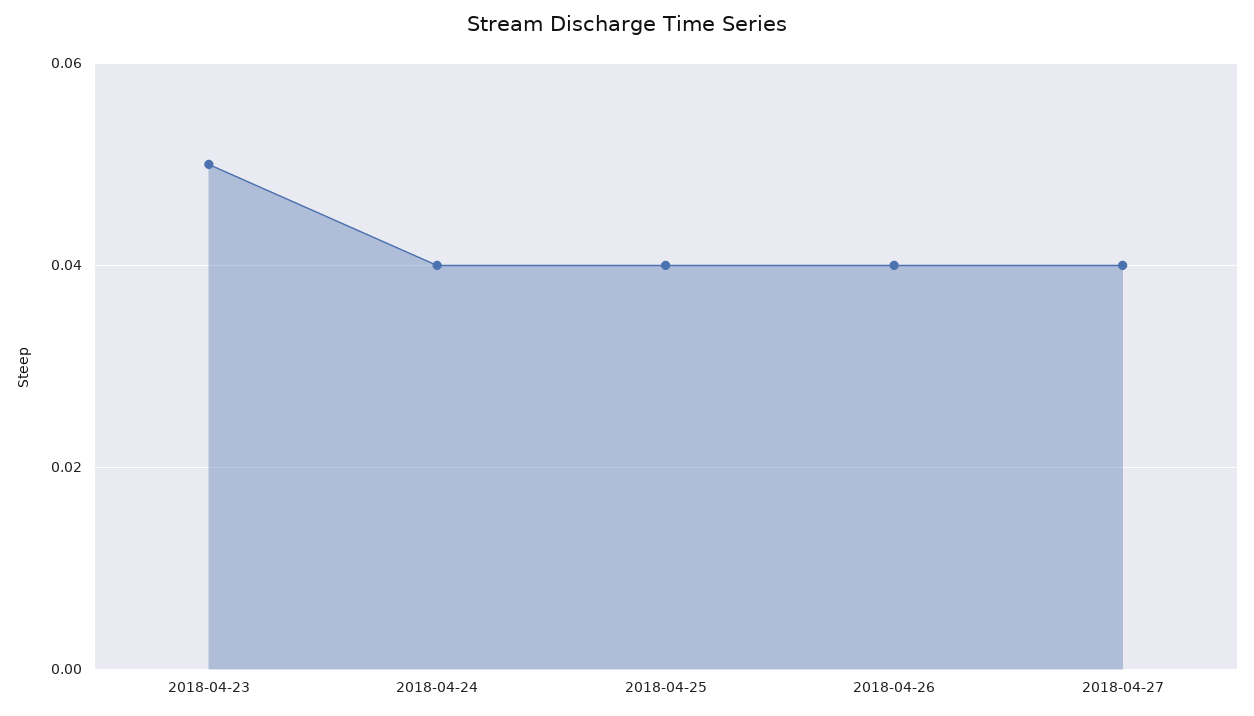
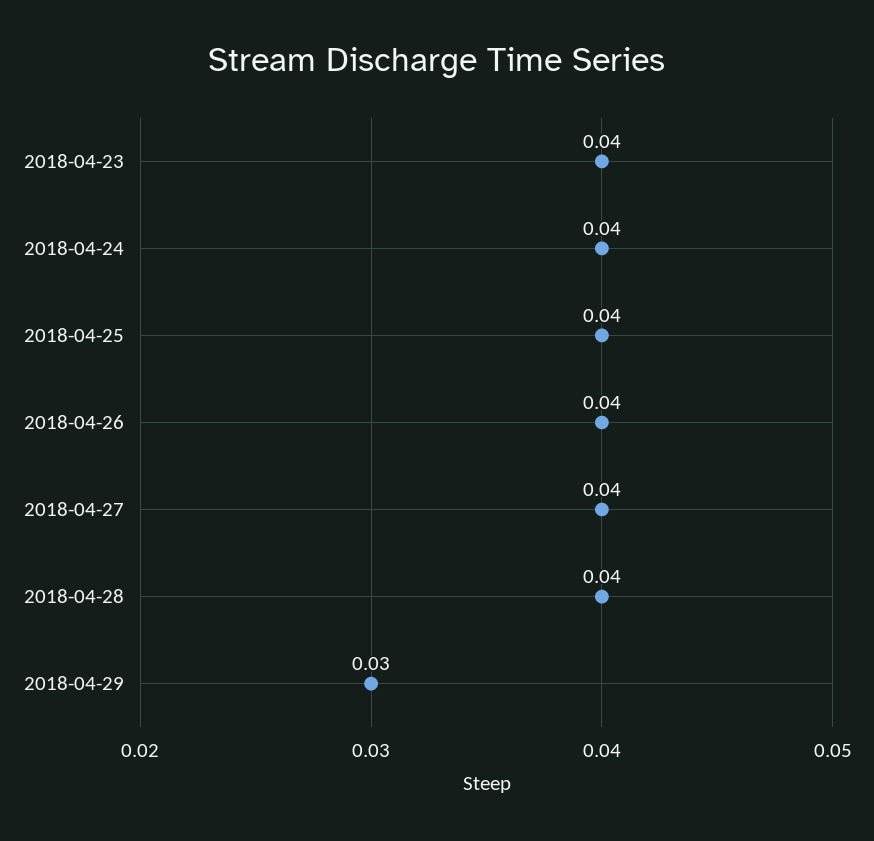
2018-04-23: 0.05 -> 0.04
2018-04-28: none -> 0.04
2018-04-29: none -> 0.03

